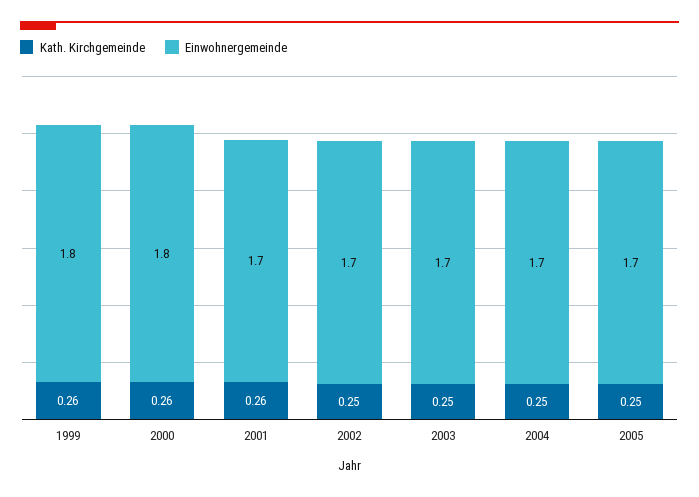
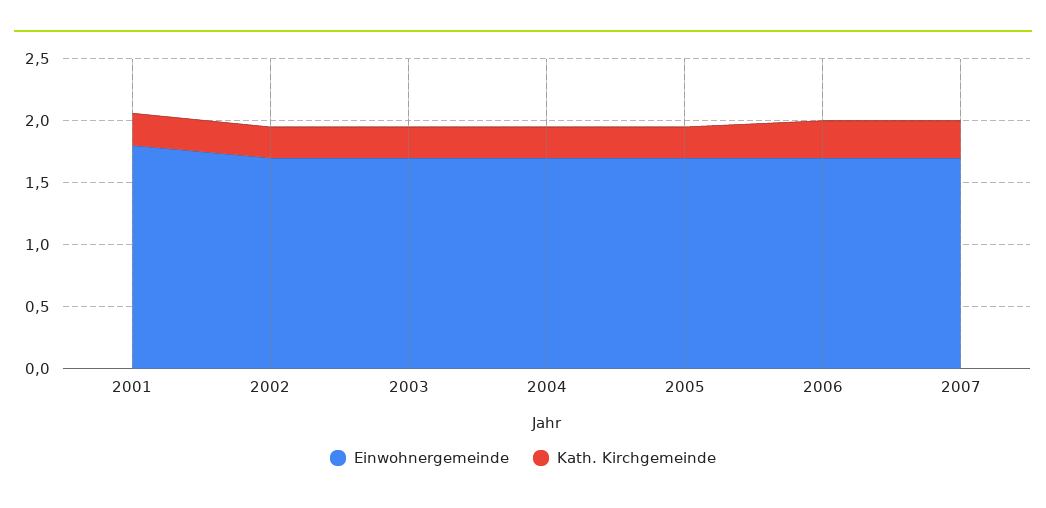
Kath. Kirchgemeinde, 1999: 0.26 -> none
Einwohnergemeinde, 1999: 1.8 -> none
Kath. Kirchgemeinde, 2000: 0.26 -> none
Einwohnergemeinde, 2000: 1.8 -> none
Einwohnergemeinde, 2001: 1.7 -> 1.8
Einwohnergemeinde, 2006: none -> 1.7
Kath. Kirchgemeinde, 2006: none -> 0.3
Einwohnergemeinde, 2007: none -> 1.7
Kath. Kirchgemeinde, 2007: none -> 0.3

